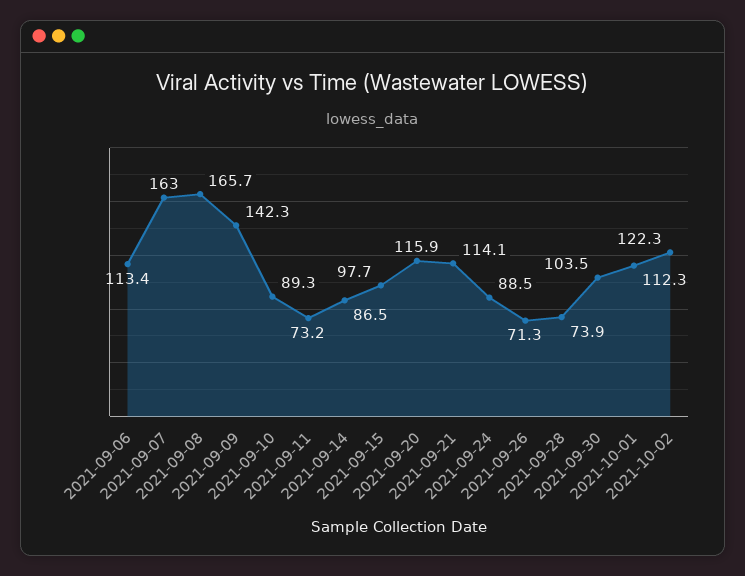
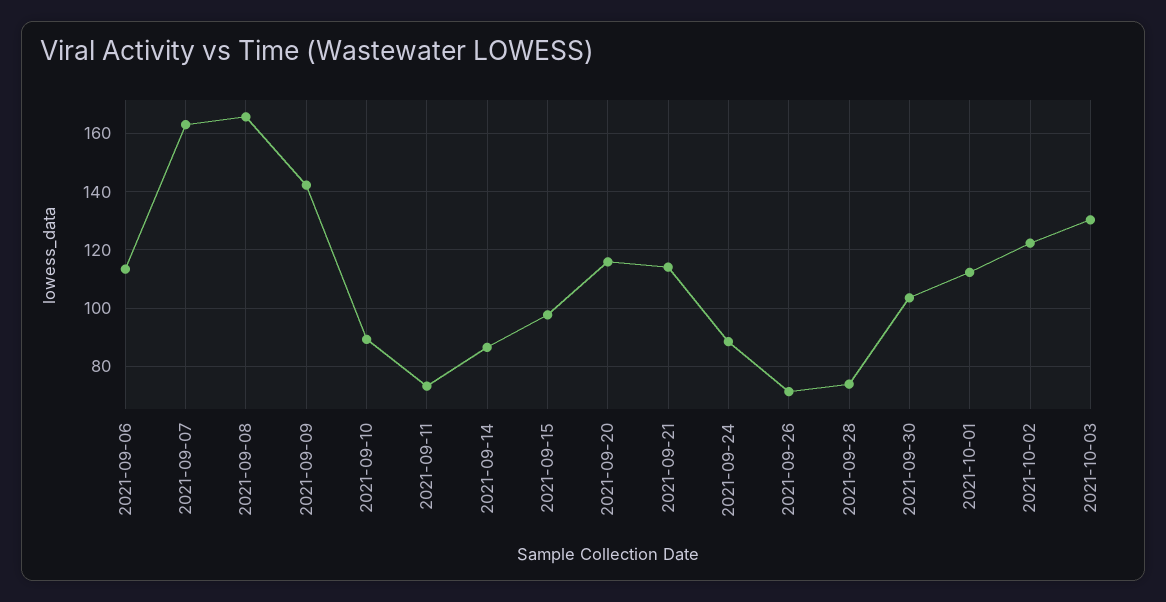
2021-10-03: none -> 130

